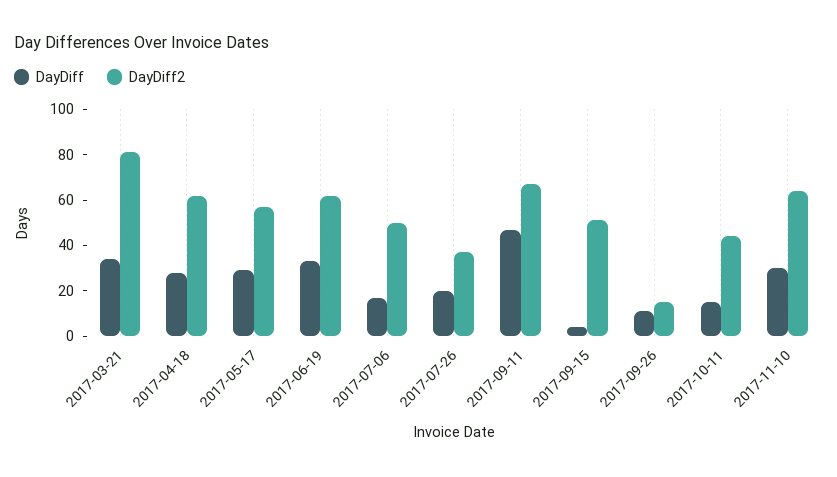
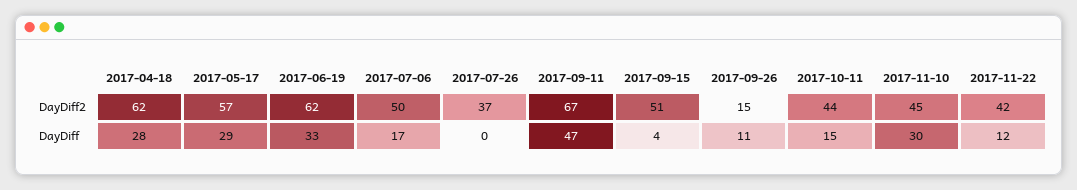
DayDiff, 2017-03-21: 35 -> none
DayDiff2, 2017-03-21: 80 -> none
DayDiff, 2017-07-26: 20 -> 0
DayDiff2, 2017-11-10: 65 -> 45
DayDiff2, 2017-11-22: none -> 42
DayDiff, 2017-11-22: none -> 12

